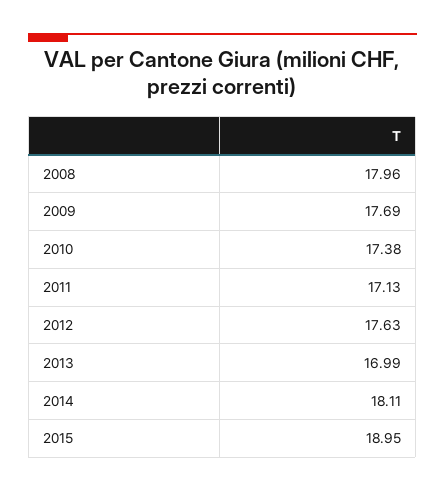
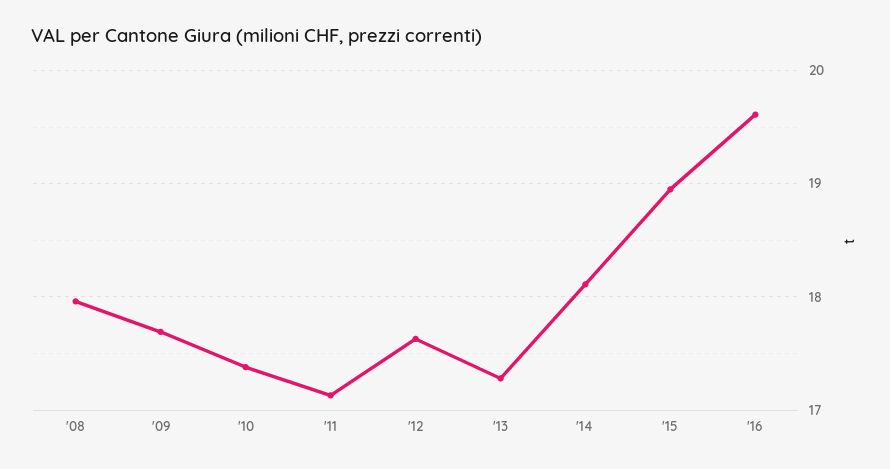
2013: 16.99 -> 17.3
'16: none -> 19.6

